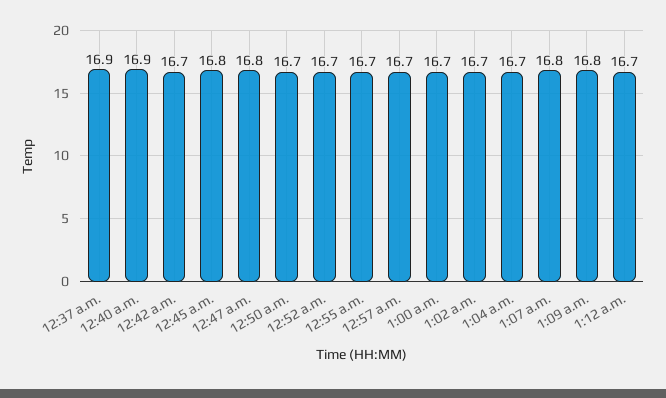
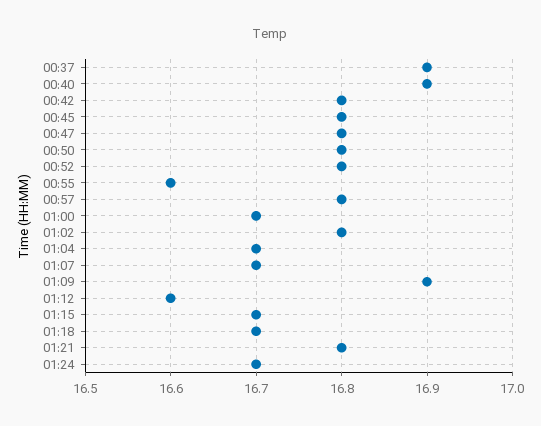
12:42 a.m.: 16.7 -> 16.8
12:50 a.m.: 16.7 -> 16.8
12:52 a.m.: 16.7 -> 16.8
12:55 a.m.: 16.7 -> 16.6
12:57 a.m.: 16.7 -> 16.8
1:02 a.m.: 16.7 -> 16.8
1:07 a.m.: 16.8 -> 16.7
1:09 a.m.: 16.8 -> 16.9
1:12 a.m.: 16.7 -> 16.6
01:15: none -> 16.7
01:18: none -> 16.7
01:21: none -> 16.8
01:24: none -> 16.7

